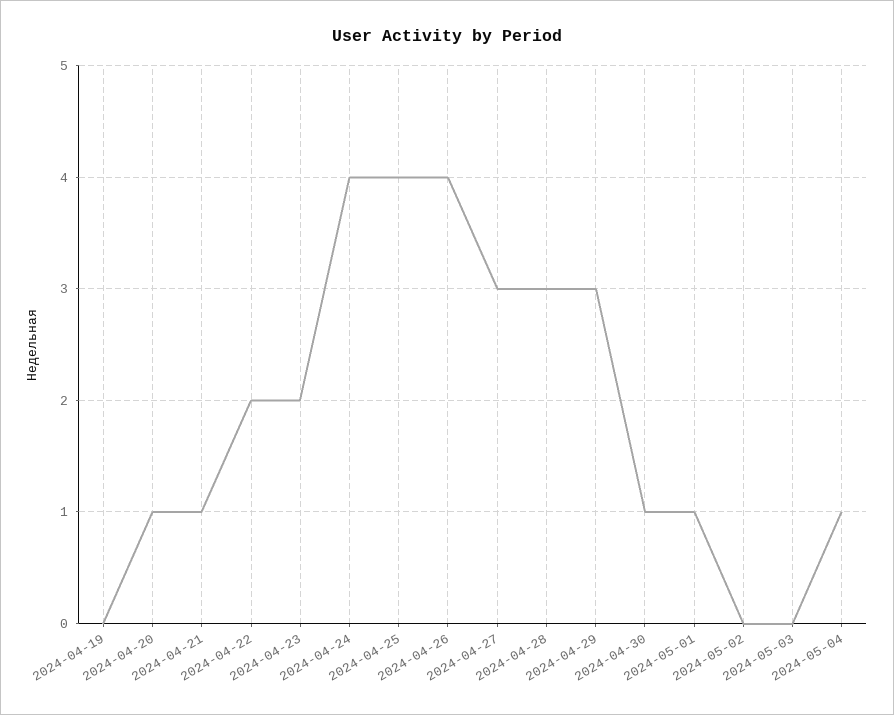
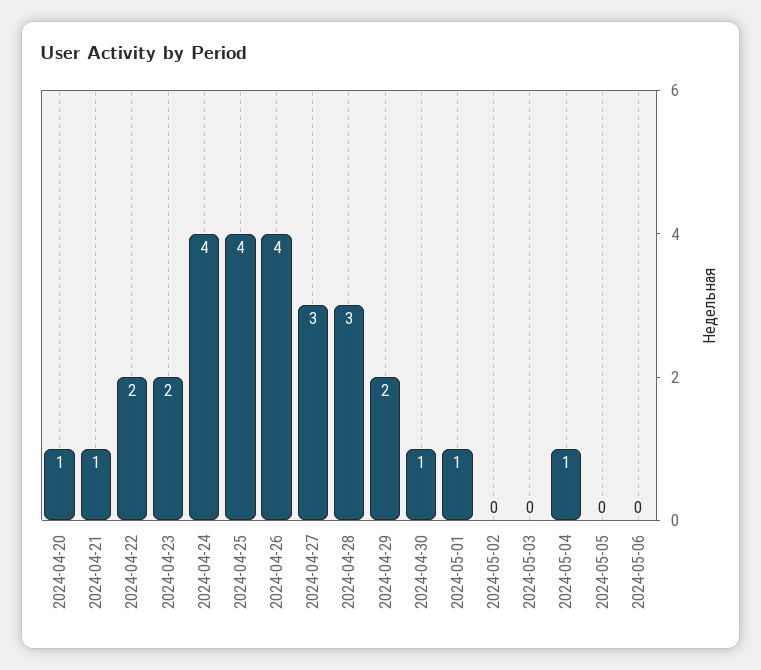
2024-04-19: 0 -> none
2024-04-29: 3 -> 2
2024-05-05: none -> 0
2024-05-06: none -> 0

